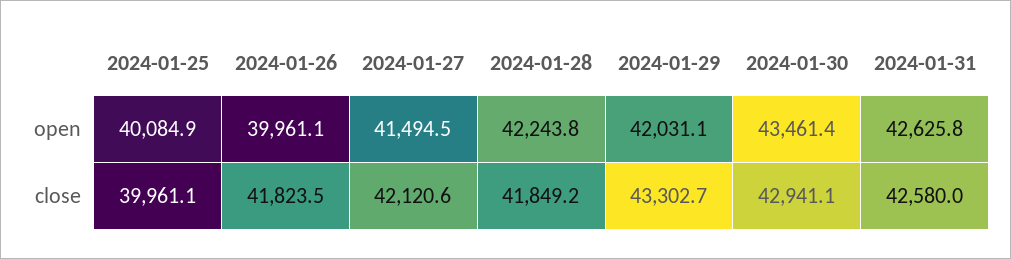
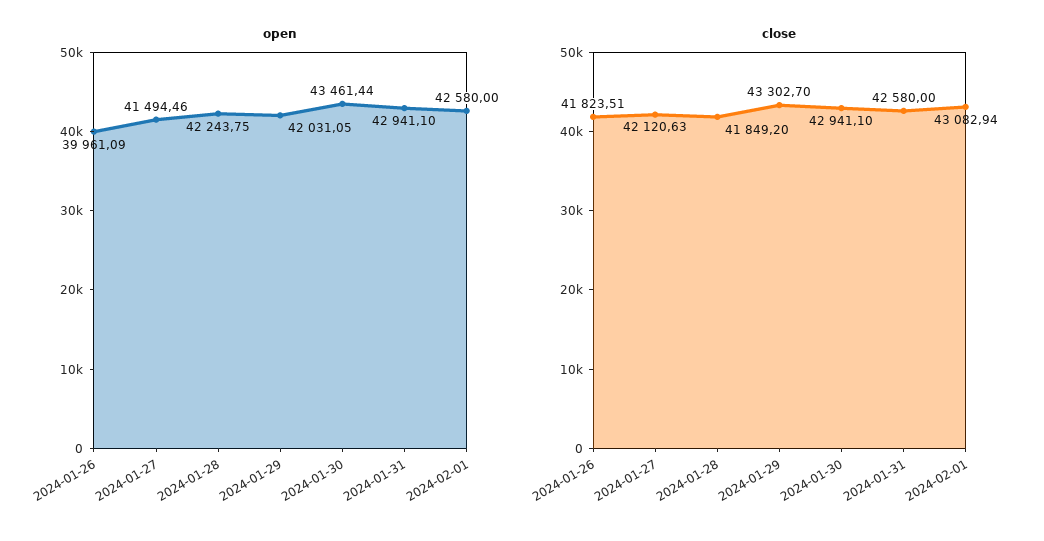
open, 2024-01-25: 40084.9 -> none
open, 2024-01-31: 42625.8 -> 42941.1
close, 2024-01-25: 39961.1 -> none
open, 2024-02-01: none -> 42580
close, 2024-02-01: none -> 43082.94

